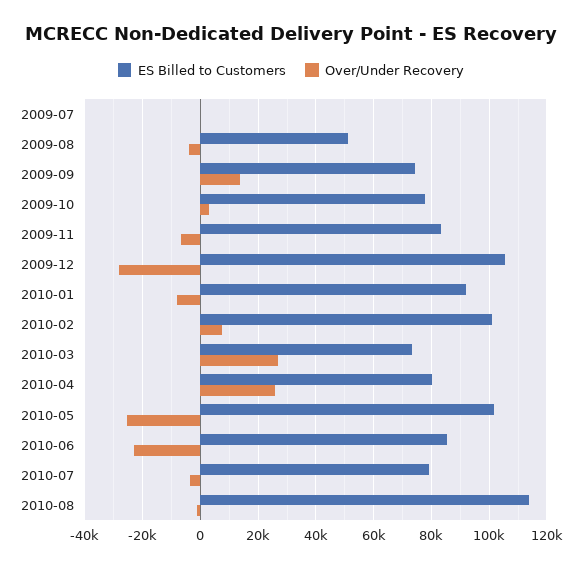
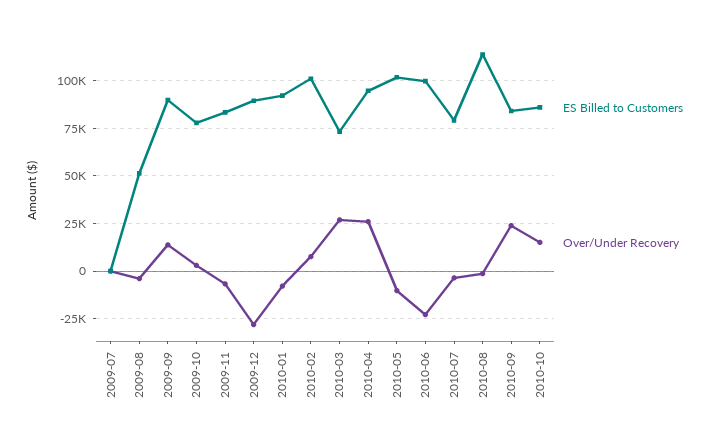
ES Billed to Customers, 2009-09: 75000 -> 90000
ES Billed to Customers, 2009-12: 105000 -> 90000
ES Billed to Customers, 2010-04: 80000 -> 95000
Over/Under Recovery, 2010-05: -25000 -> -10000
ES Billed to Customers, 2010-06: 85000 -> 100000
ES Billed to Customers, 2010-09: none -> 85000
Over/Under Recovery, 2010-09: none -> 25000
ES Billed to Customers, 2010-10: none -> 85000
Over/Under Recovery, 2010-10: none -> 15000

